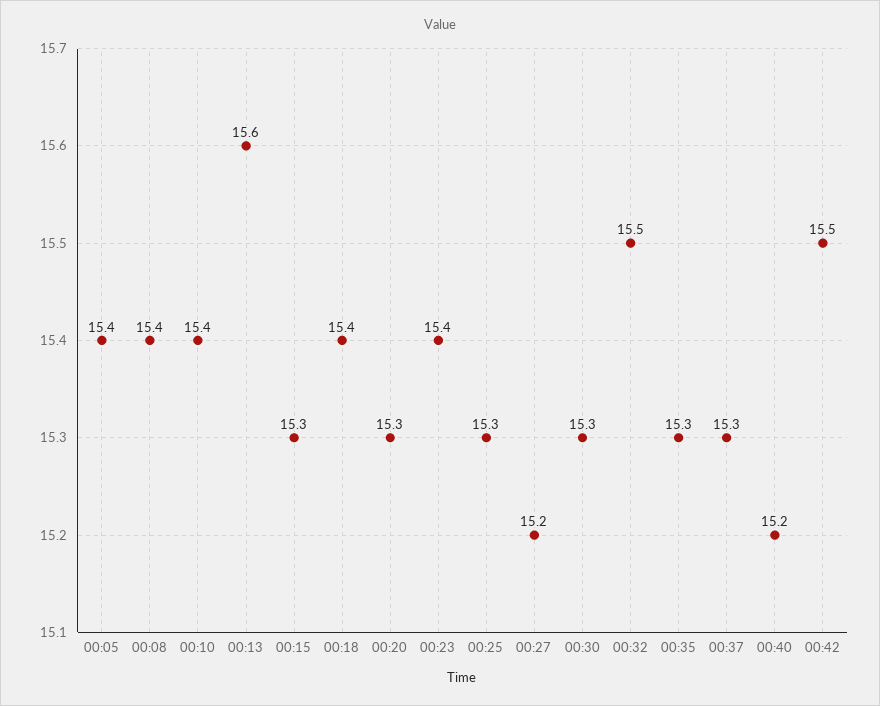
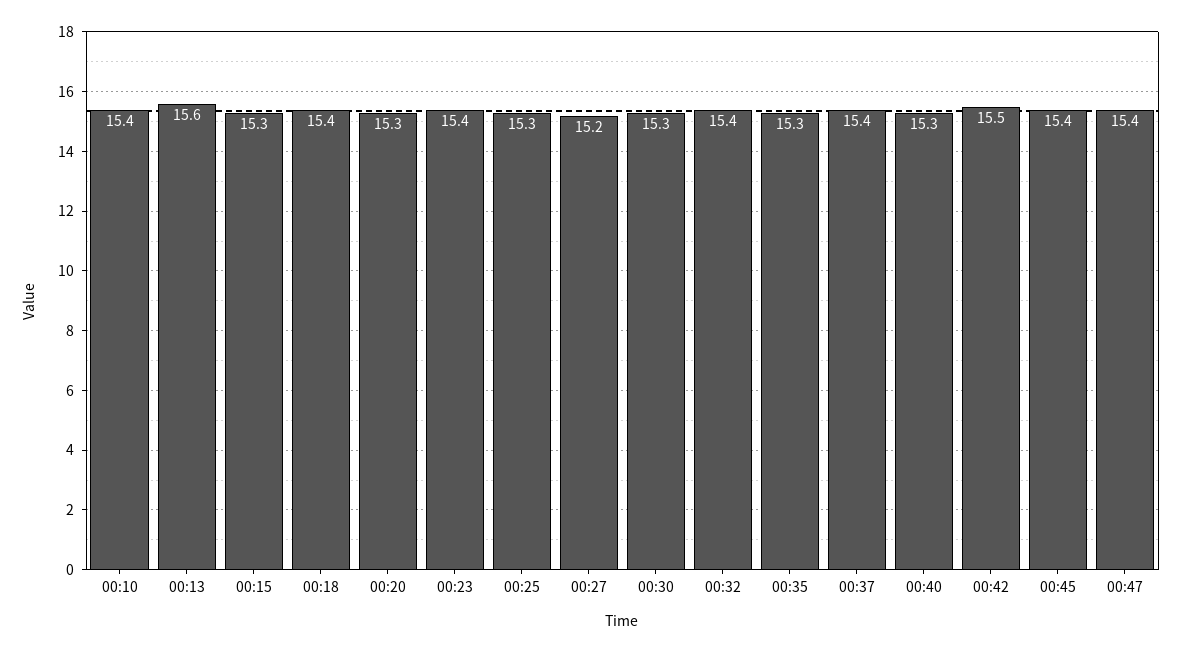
00:05: 15.4 -> none
00:08: 15.4 -> none
00:32: 15.5 -> 15.4
00:37: 15.3 -> 15.4
00:40: 15.2 -> 15.3
00:45: none -> 15.4
00:47: none -> 15.4

